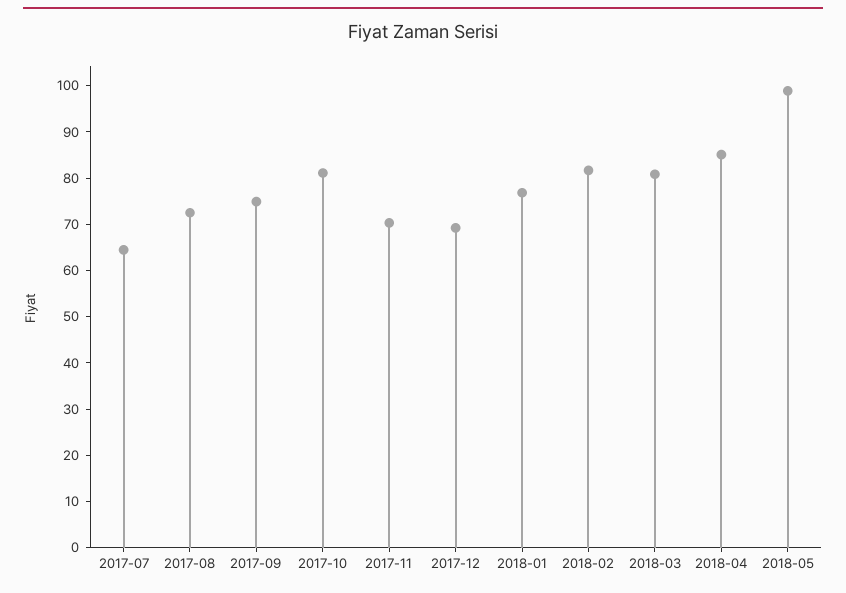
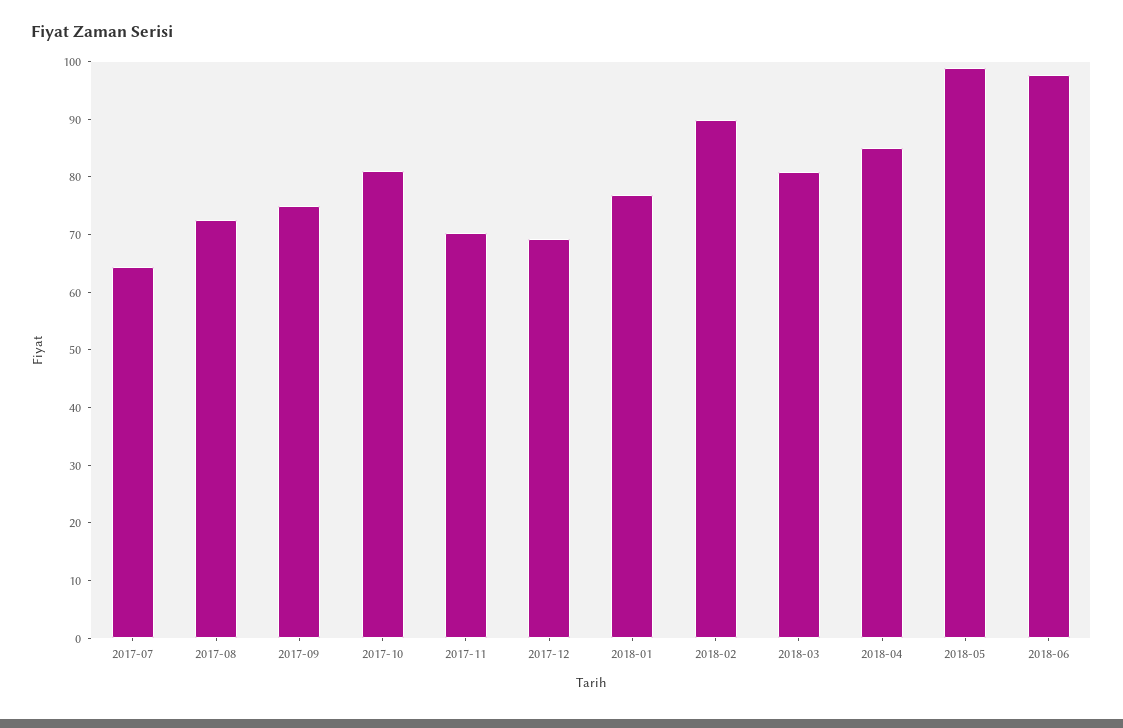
2018-02: 82 -> 90
2018-06: none -> 98

